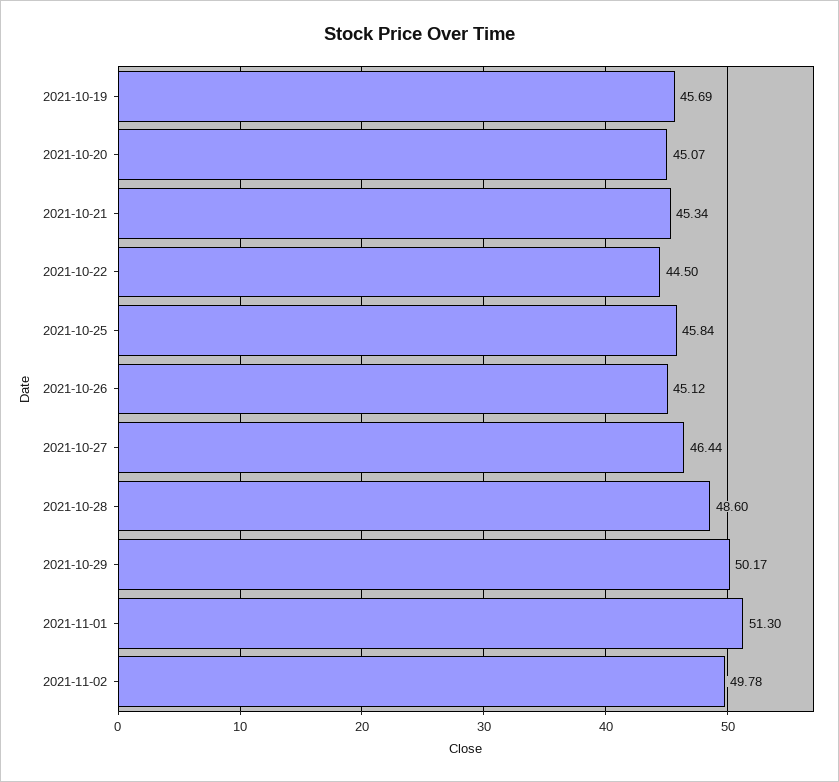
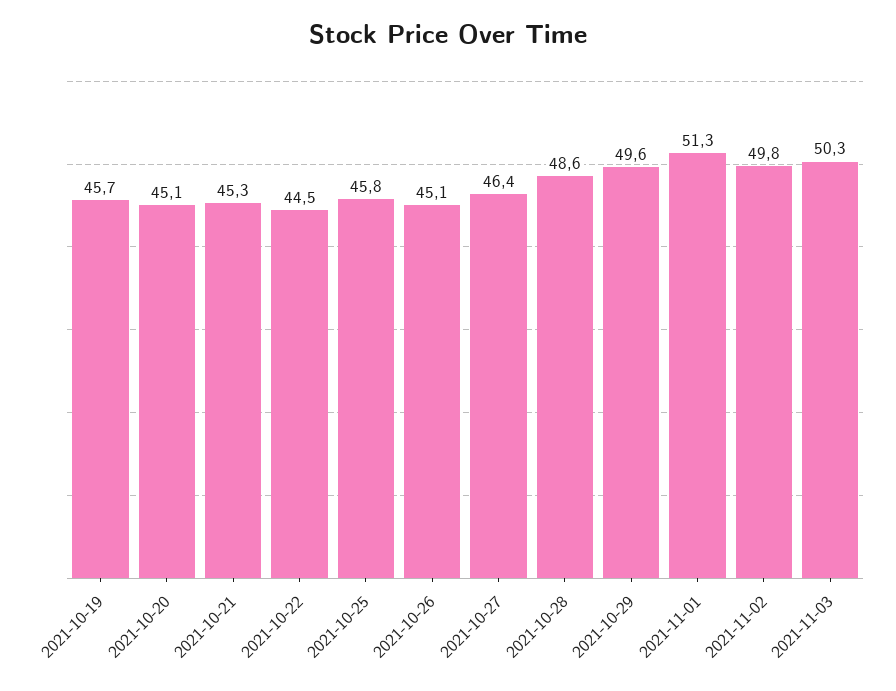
2021-10-29: 50.17 -> 49.6
2021-11-03: none -> 50.3

